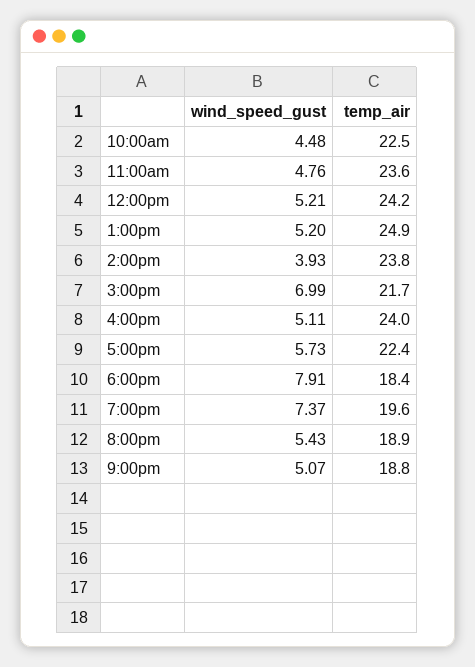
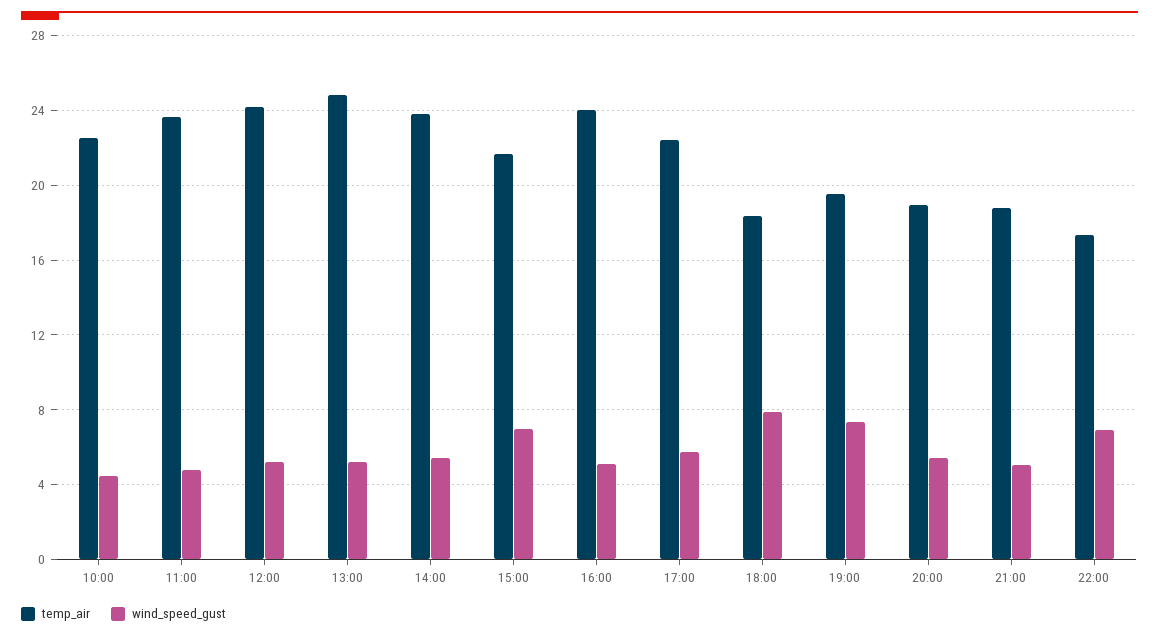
wind_speed_gust, 2:00pm: 3.93 -> 5.5
temp_air, 22:00: none -> 17.5
wind_speed_gust, 22:00: none -> 7

